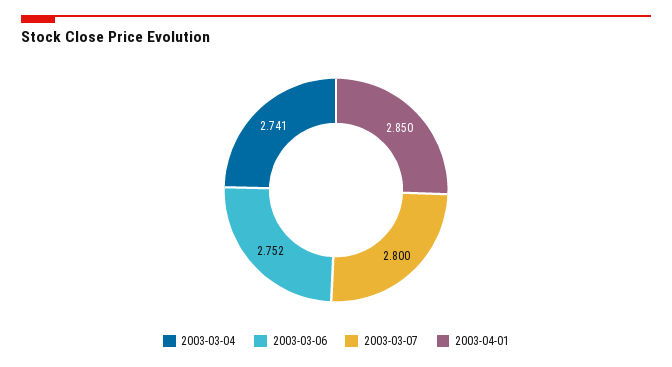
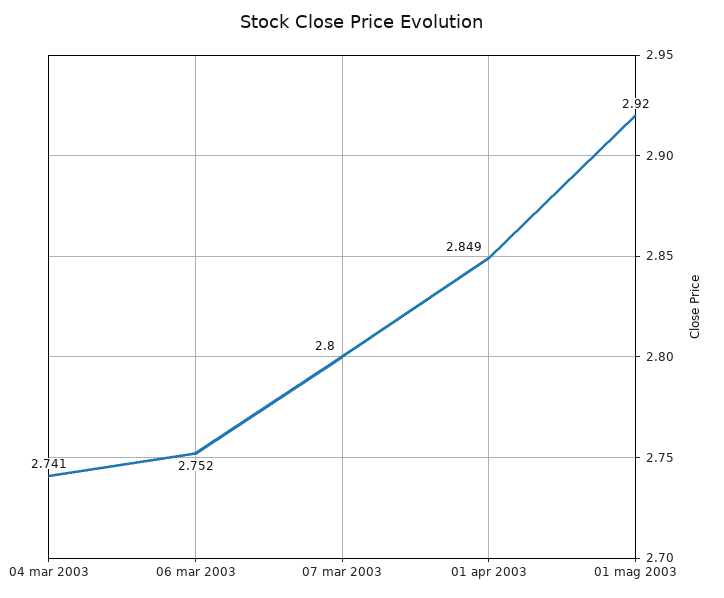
2003-04-01: 2.85 -> 2.849
01 mag 2003: none -> 2.92

